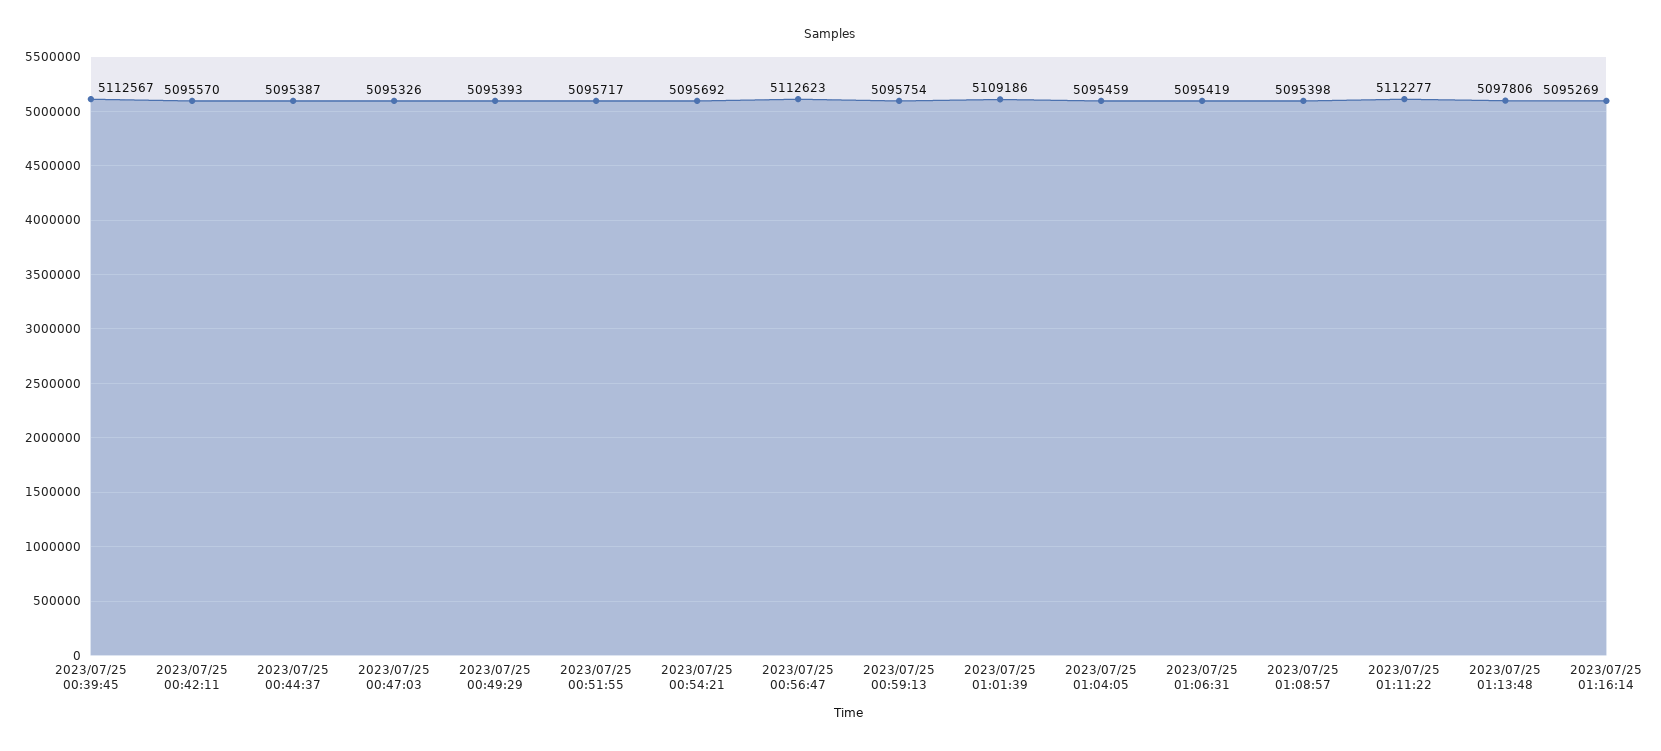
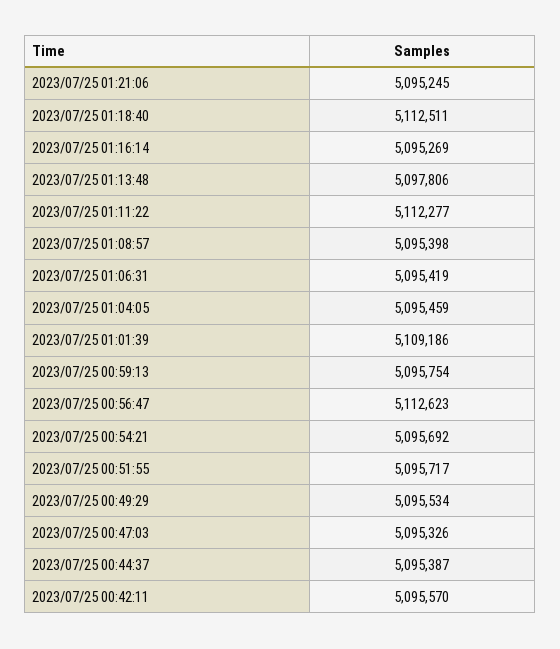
2023/07/25 00:39:45: 5112567 -> none
2023/07/25 00:49:29: 5095393 -> 5095534
2023/07/25 01:21:06: none -> 5095245
2023/07/25 01:18:40: none -> 5112511

